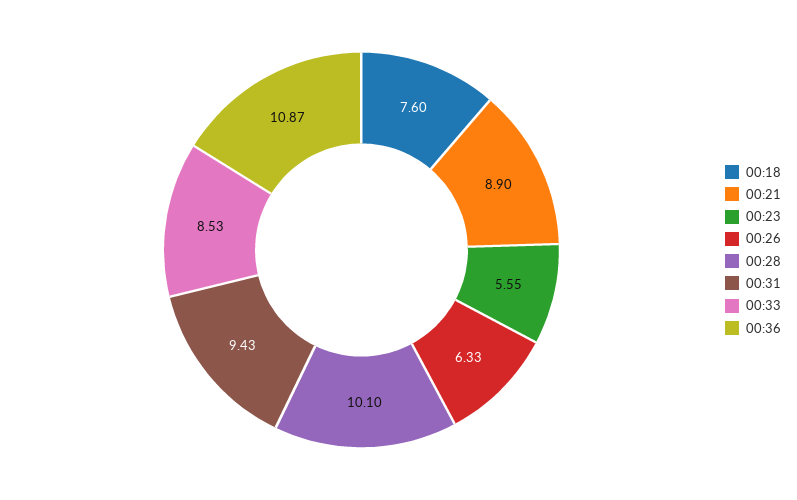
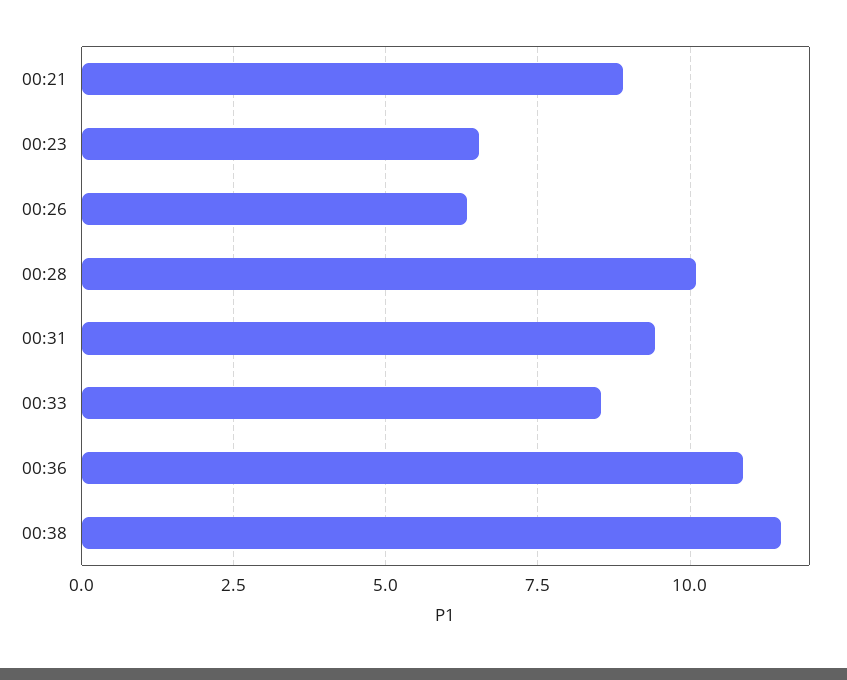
00:18: 7.6 -> none
00:23: 5.55 -> 6.5
00:38: none -> 11.5

